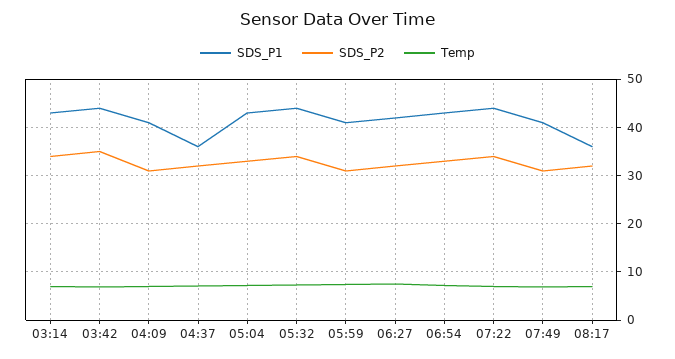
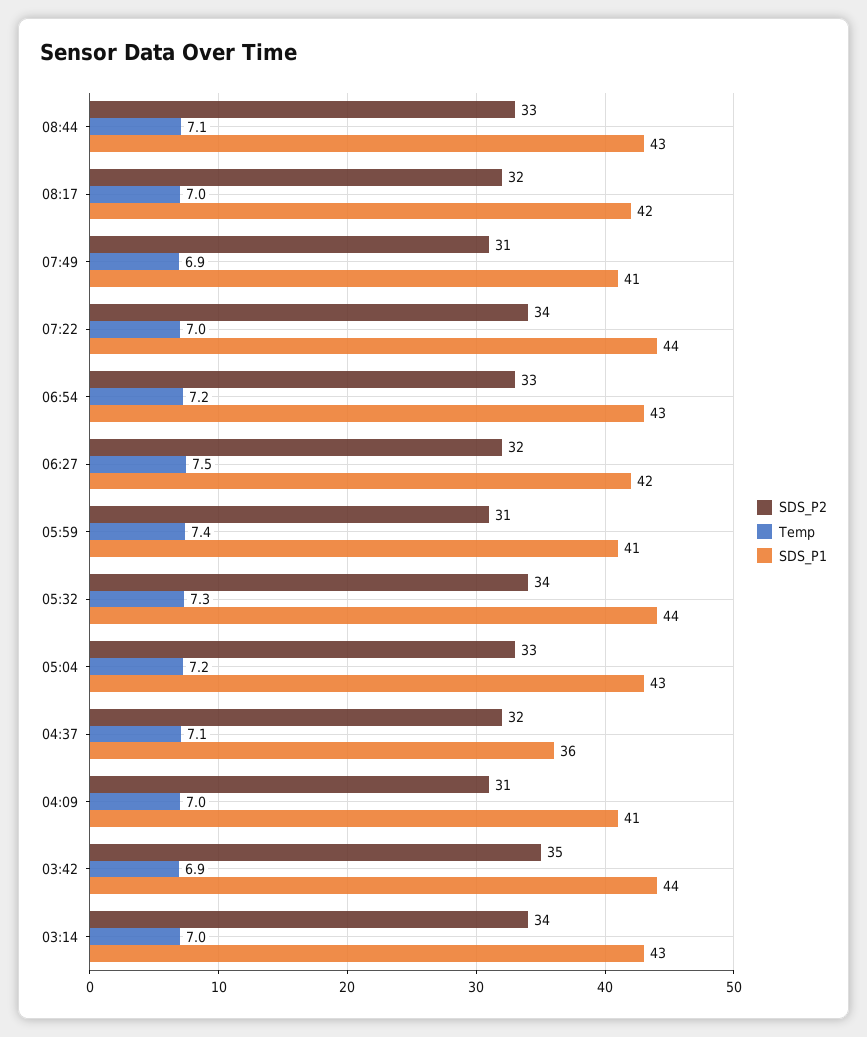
SDS_P1, 08:17: 36 -> 42
SDS_P2, 08:44: none -> 33
Temp, 08:44: none -> 7.1
SDS_P1, 08:44: none -> 43

